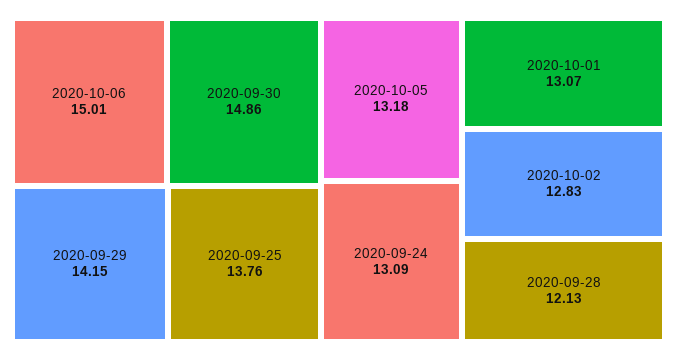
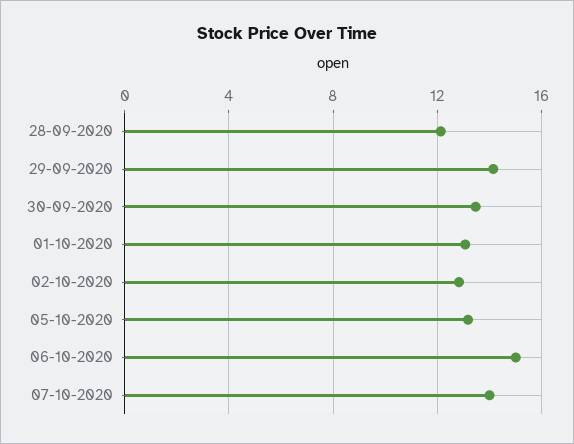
2020-09-30: 14.86 -> 13.5
2020-09-25: 13.76 -> none
2020-09-24: 13.09 -> none
07-10-2020: none -> 14

